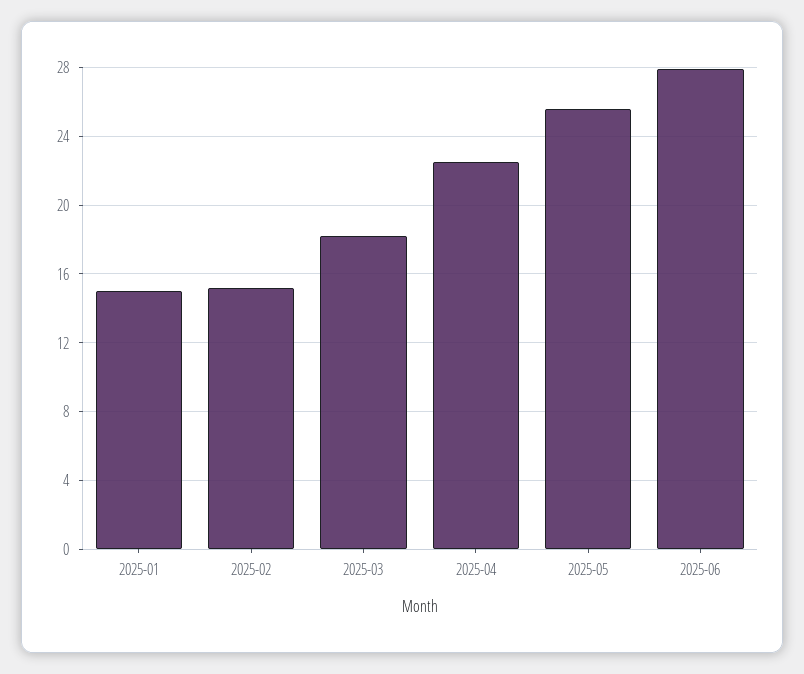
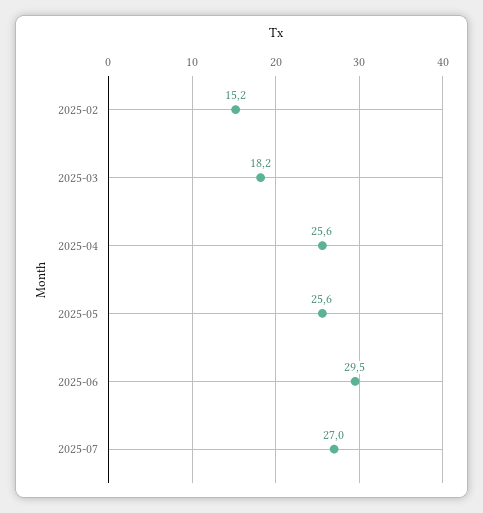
2025-01: 15 -> none
2025-04: 22.5 -> 25.6
2025-06: 28 -> 29.5
2025-07: none -> 27

